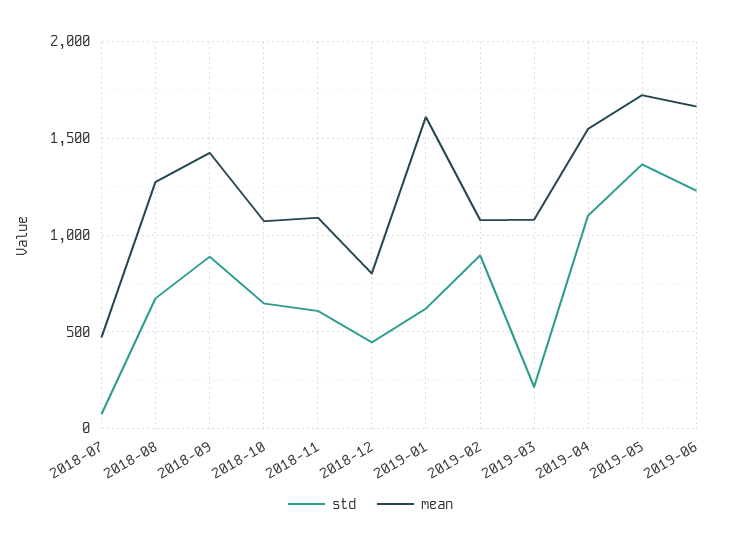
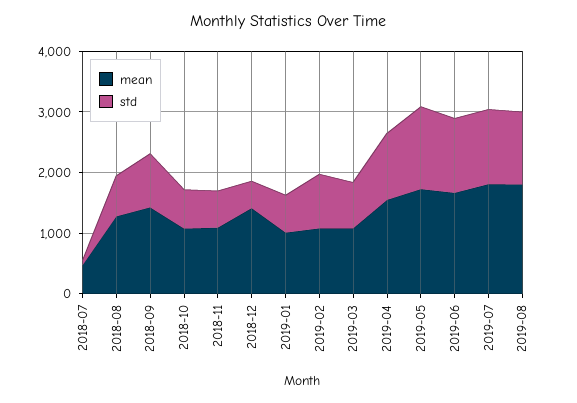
mean, 2018-12: 800 -> 1400
mean, 2019-01: 1600 -> 1000
std, 2019-03: 200 -> 800
mean, 2019-07: none -> 1800
std, 2019-07: none -> 1200
mean, 2019-08: none -> 1800
std, 2019-08: none -> 1200

